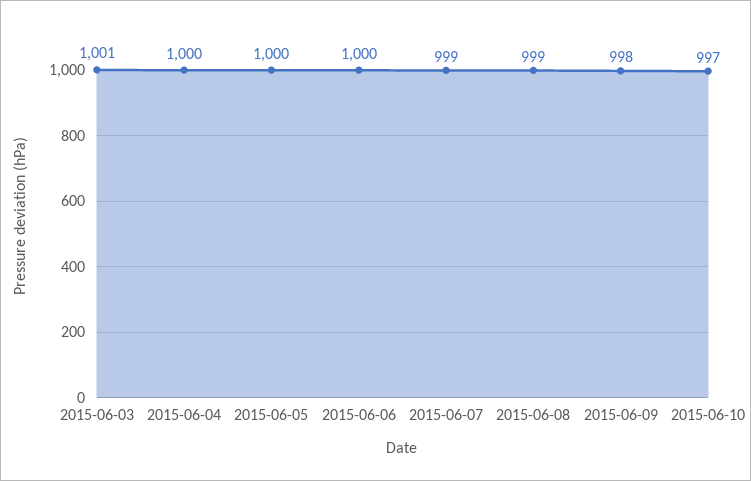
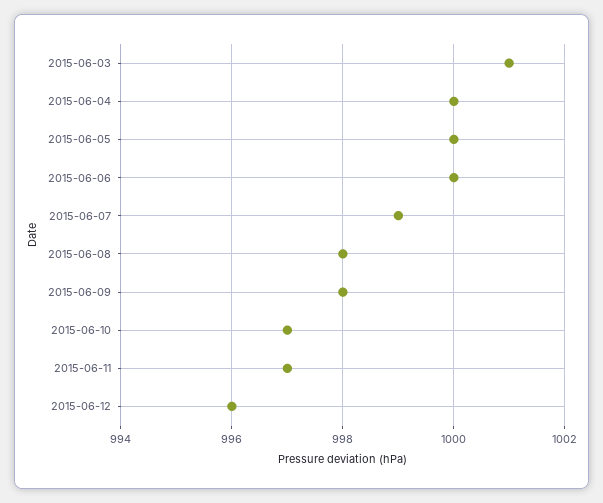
2015-06-08: 999 -> 998
2015-06-11: none -> 997
2015-06-12: none -> 996

